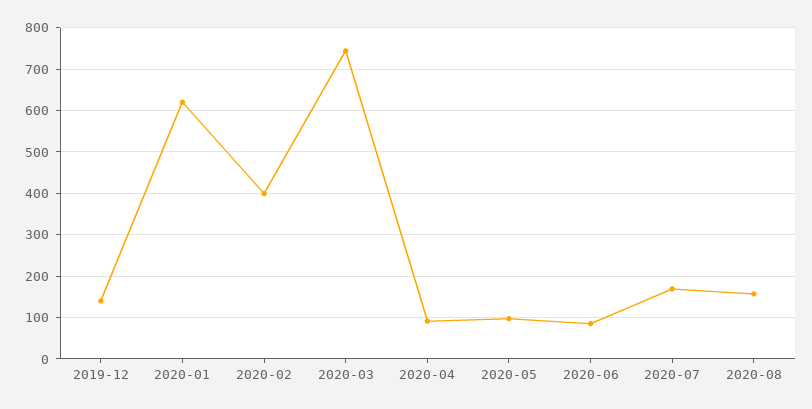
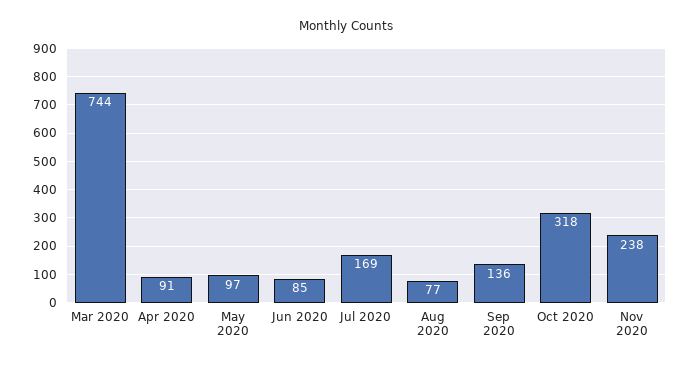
2019-12: 140 -> none
2020-01: 620 -> none
2020-02: 400 -> none
2020-08: 160 -> 77
Sep 2020: none -> 136
Oct 2020: none -> 318
Nov 2020: none -> 238

